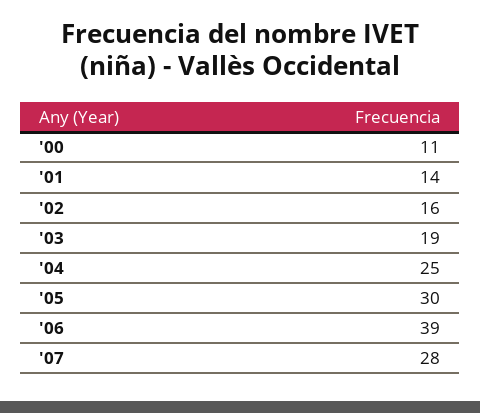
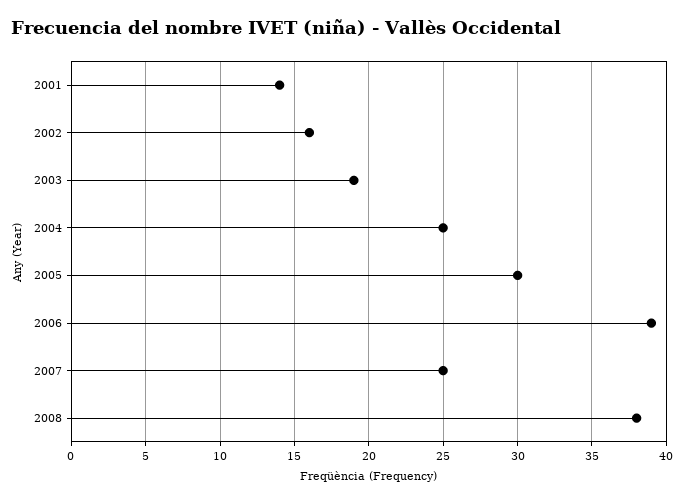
'00: 11 -> none
'07: 28 -> 25
2008: none -> 38

